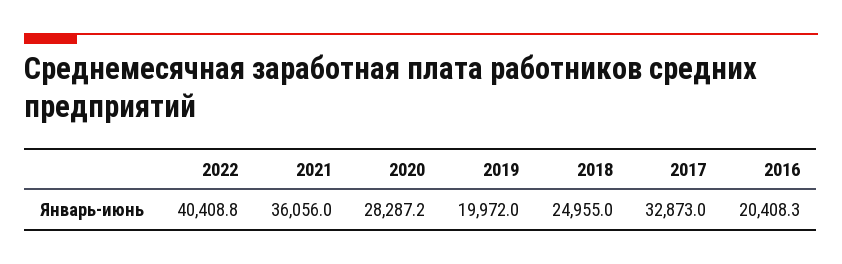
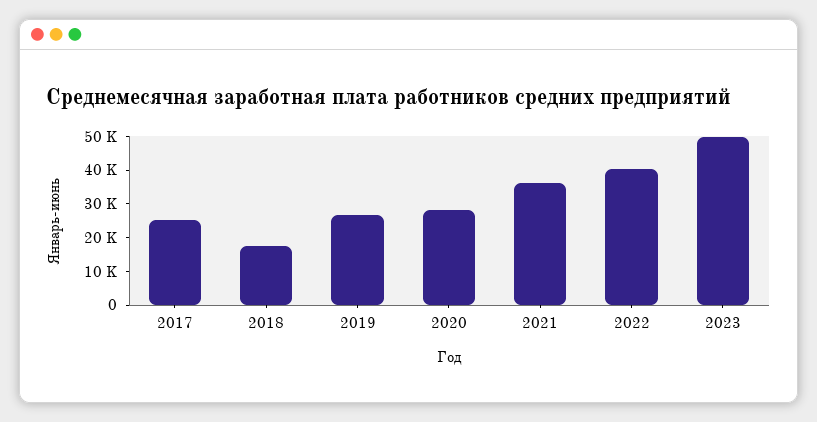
2019: 19972 -> 27500
2018: 24955 -> 17500
2017: 32873 -> 25000
2016: 20408.3 -> none
2023: none -> 50000

